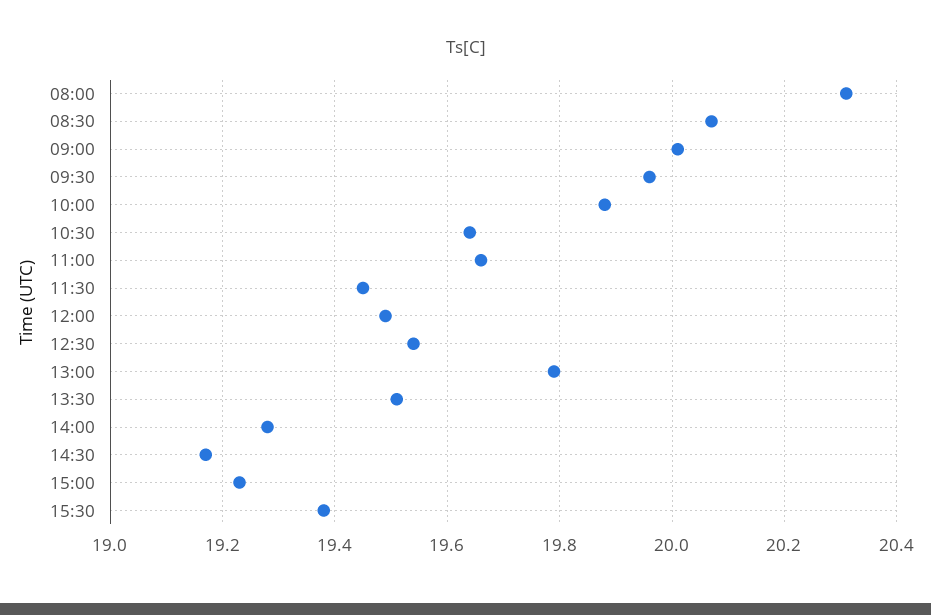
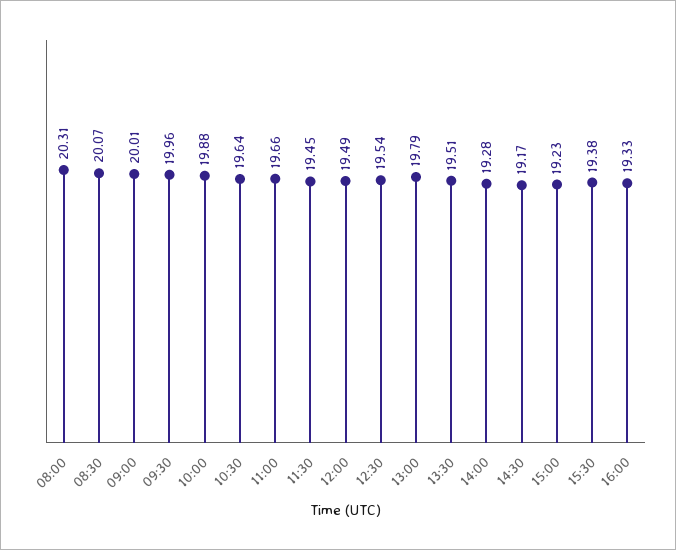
16:00: none -> 19.33

